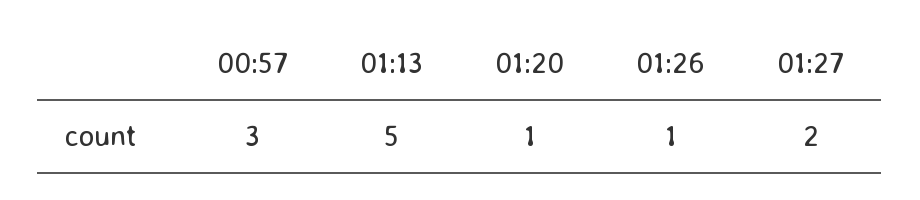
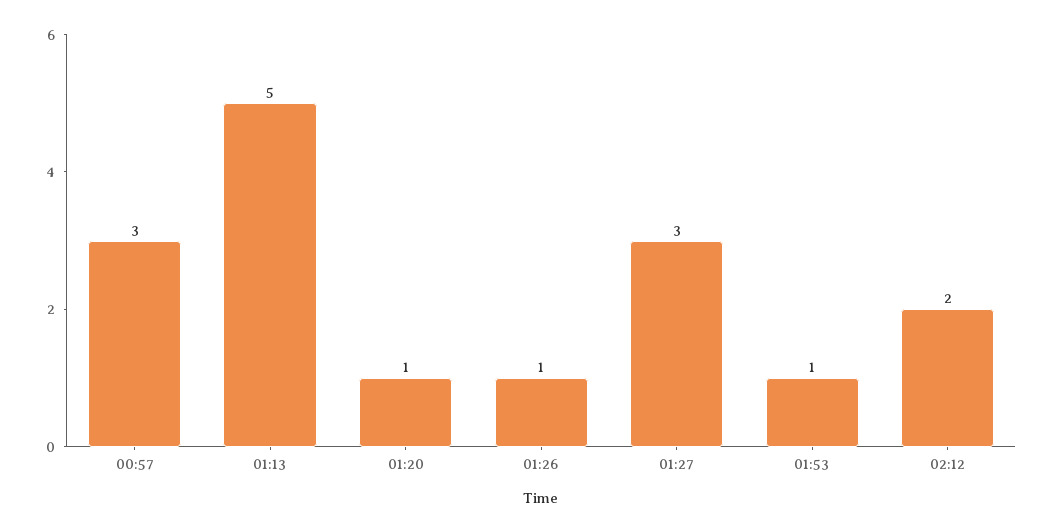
01:27: 2 -> 3
01:53: none -> 1
02:12: none -> 2

